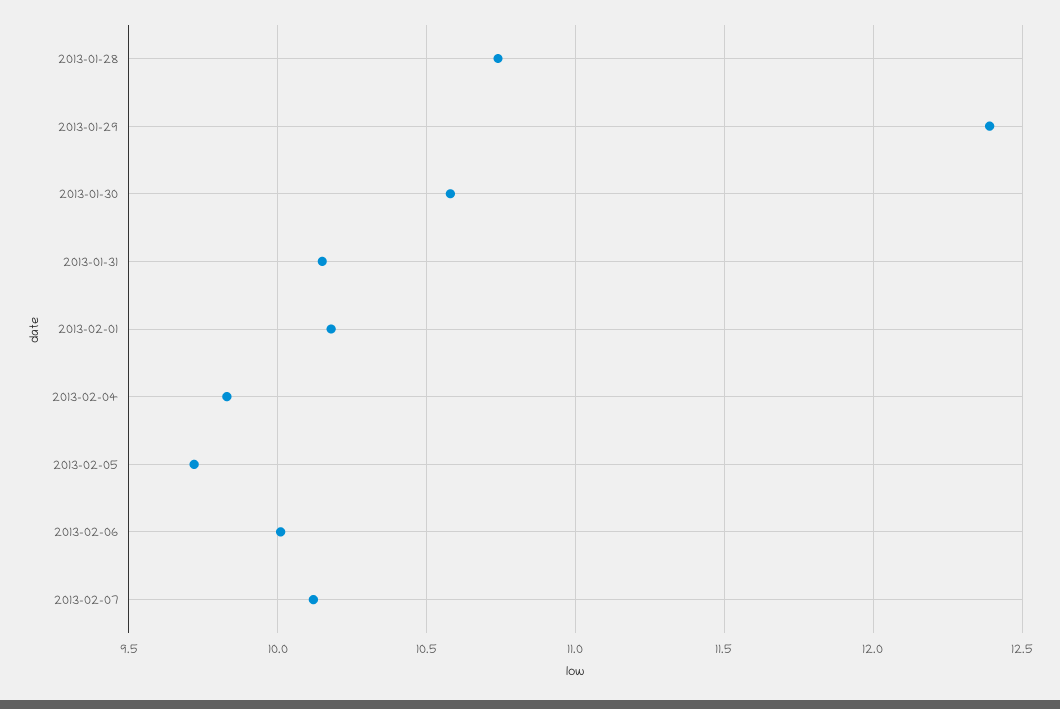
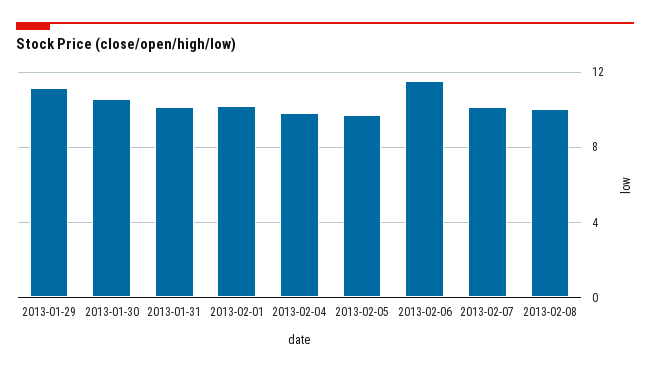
2013-01-28: 10.75 -> none
2013-01-29: 12.4 -> 11
2013-02-06: 10 -> 11.5
2013-02-08: none -> 10

